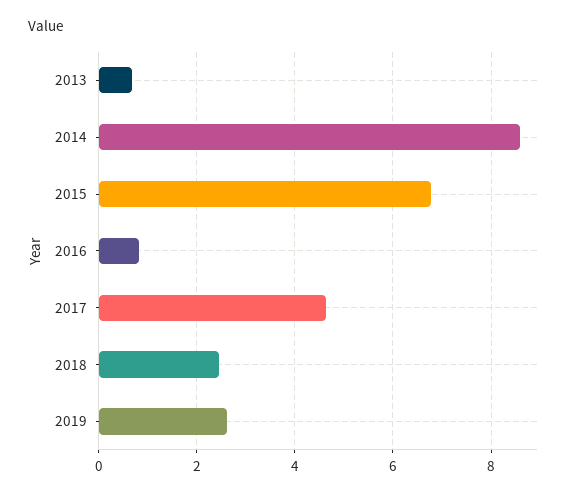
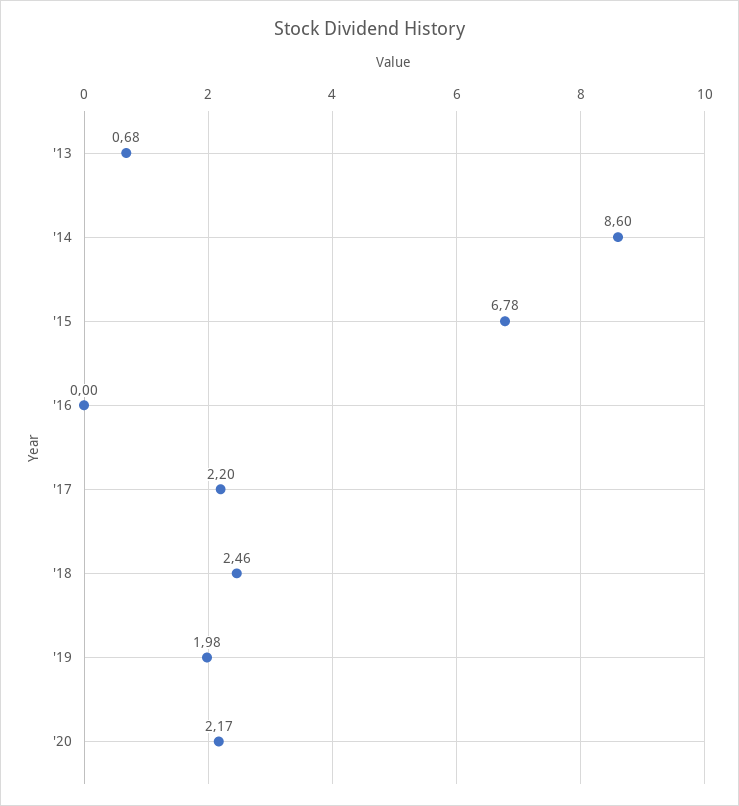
2016: 0.8 -> 0
2017: 4.6 -> 2.2
2019: 2.6 -> 1.98
'20: none -> 2.17

